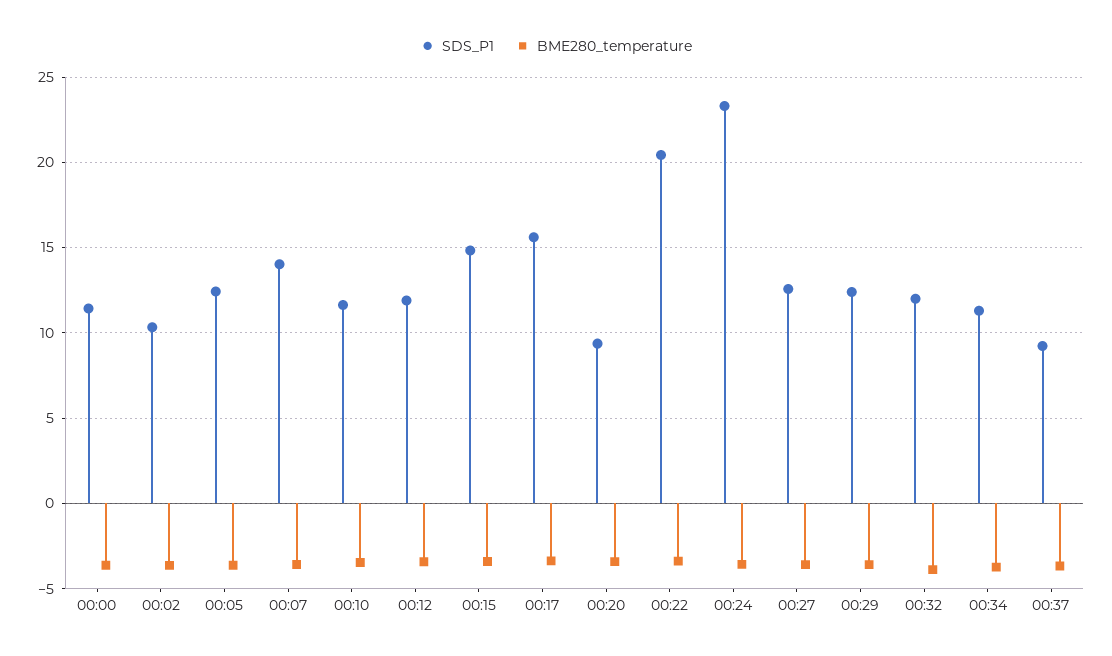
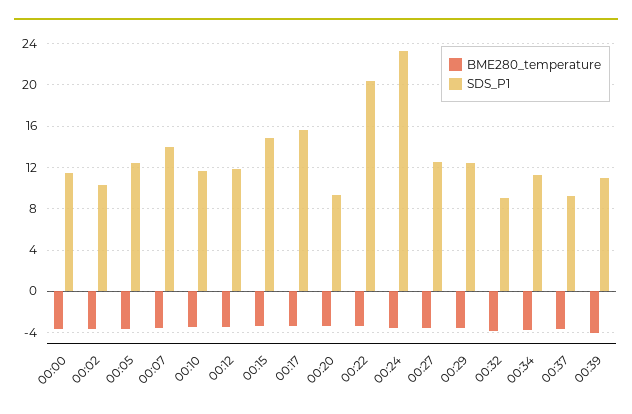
SDS_P1, 00:32: 12 -> 9
BME280_temperature, 00:39: none -> -4
SDS_P1, 00:39: none -> 11

